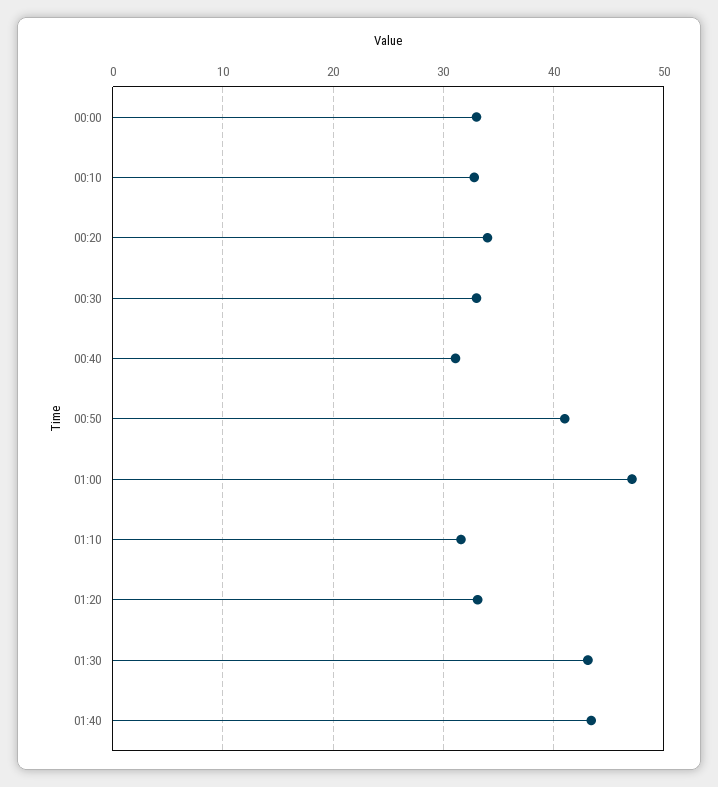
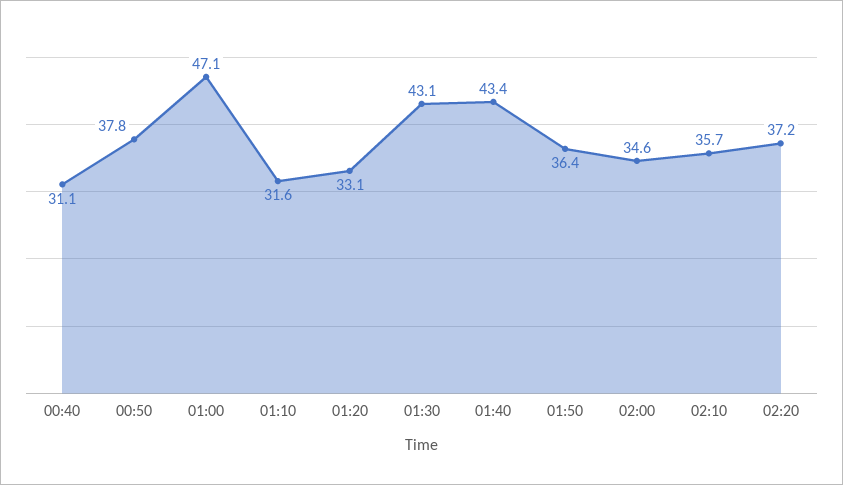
00:00: 33 -> none
00:10: 33 -> none
00:20: 34 -> none
00:30: 33 -> none
00:50: 41 -> 37.8
01:50: none -> 36.4
02:00: none -> 34.6
02:10: none -> 35.7
02:20: none -> 37.2

